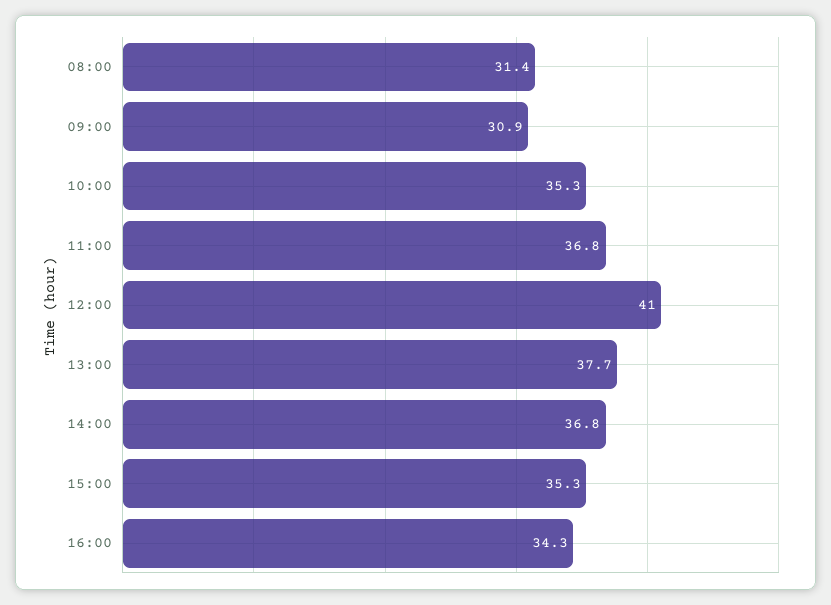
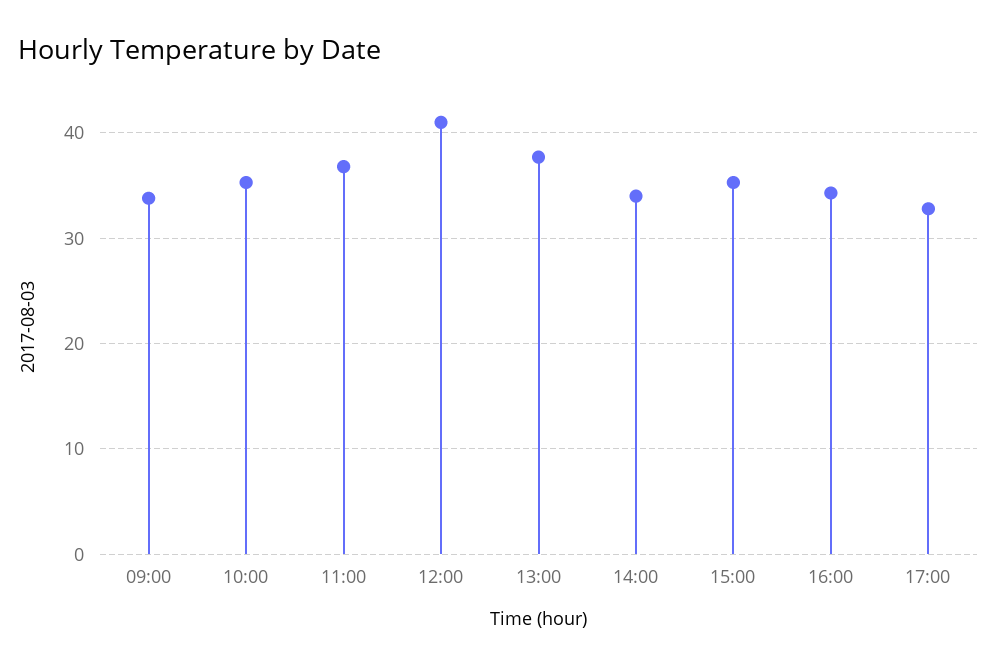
08:00: 31.4 -> none
09:00: 30.9 -> 34
14:00: 36.8 -> 34
17:00: none -> 33

